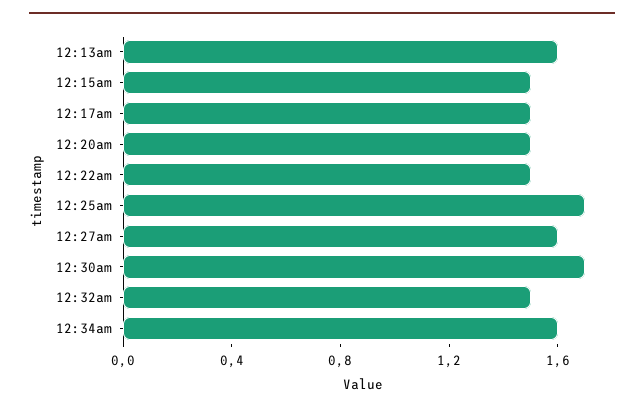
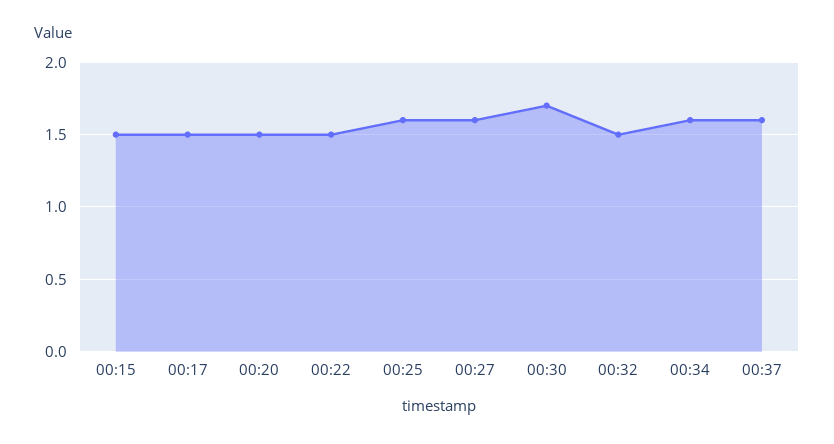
12:13am: 1.6 -> none
12:25am: 1.7 -> 1.6
00:37: none -> 1.6

